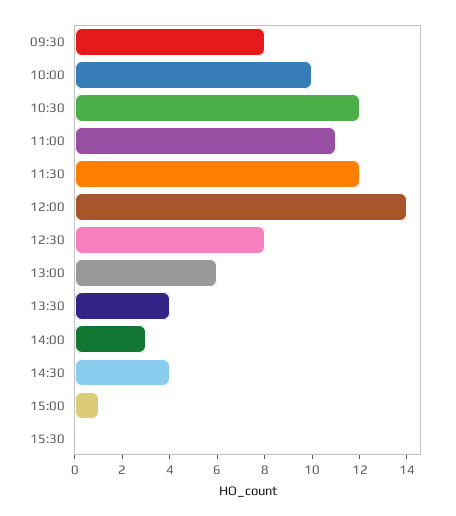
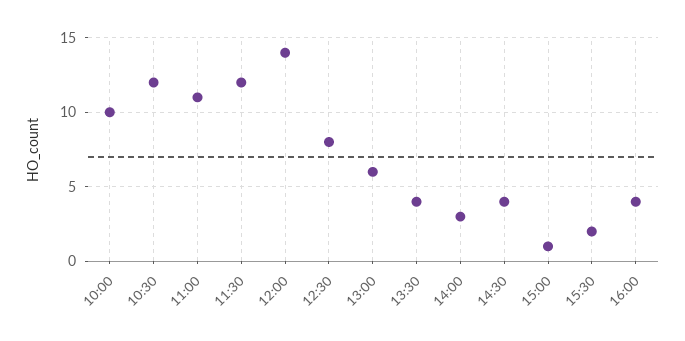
09:30: 8 -> none
15:30: 0 -> 2
16:00: none -> 4

